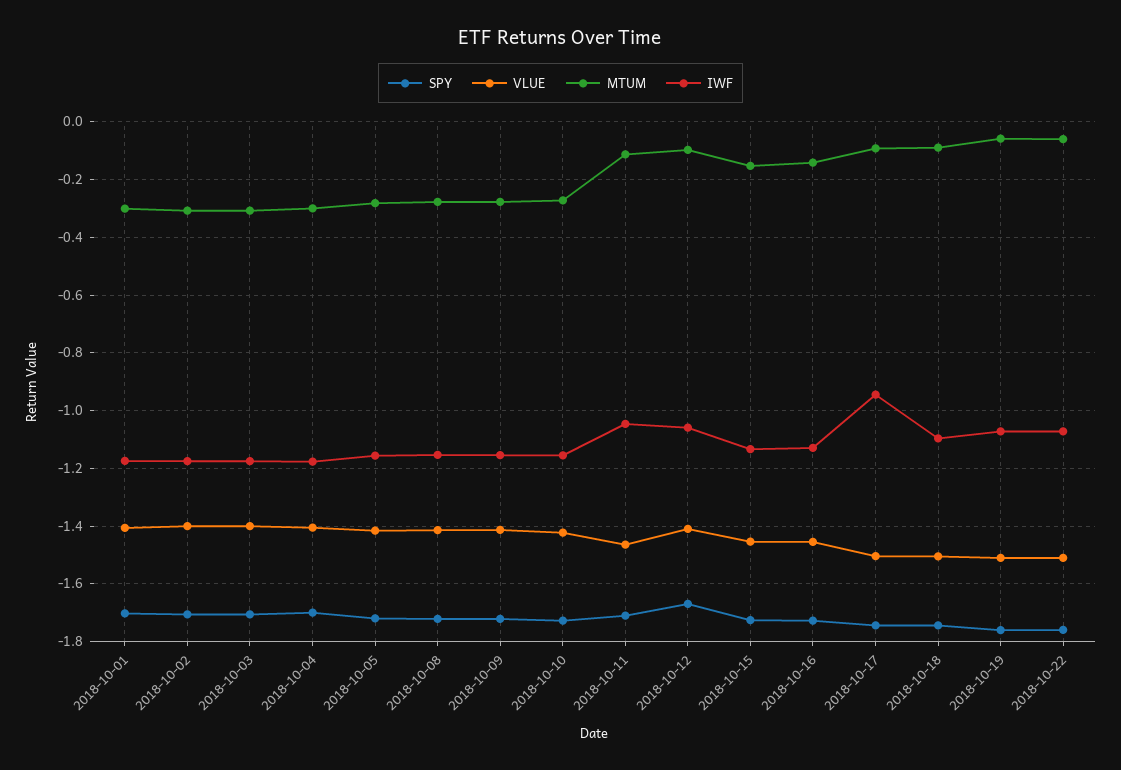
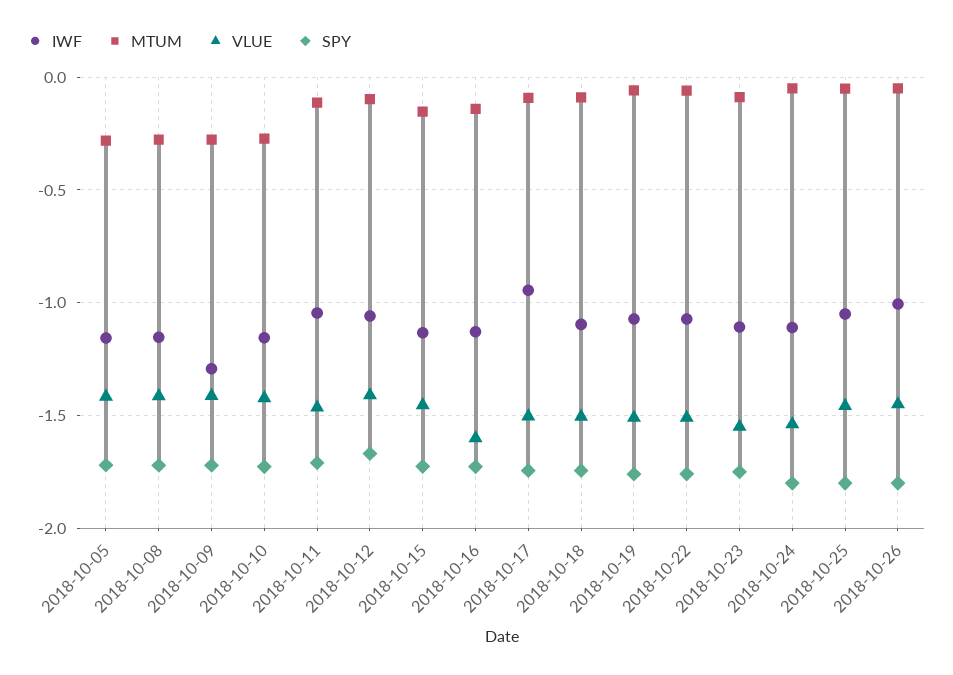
SPY, 2018-10-01: -1.7 -> none
VLUE, 2018-10-01: -1.4 -> none
MTUM, 2018-10-01: -0.3 -> none
IWF, 2018-10-01: -1.175 -> none
SPY, 2018-10-02: -1.7 -> none
VLUE, 2018-10-02: -1.4 -> none
MTUM, 2018-10-02: -0.3 -> none
IWF, 2018-10-02: -1.175 -> none
SPY, 2018-10-03: -1.7 -> none
VLUE, 2018-10-03: -1.4 -> none
MTUM, 2018-10-03: -0.3 -> none
IWF, 2018-10-03: -1.175 -> none
SPY, 2018-10-04: -1.7 -> none
VLUE, 2018-10-04: -1.4 -> none
MTUM, 2018-10-04: -0.3 -> none
IWF, 2018-10-04: -1.175 -> none
IWF, 2018-10-09: -1.15 -> -1.3
VLUE, 2018-10-16: -1.45 -> -1.6
IWF, 2018-10-23: none -> -1.1
MTUM, 2018-10-23: none -> -0.1
VLUE, 2018-10-23: none -> -1.55
SPY, 2018-10-23: none -> -1.75
IWF, 2018-10-24: none -> -1.1
MTUM, 2018-10-24: none -> -0.05
VLUE, 2018-10-24: none -> -1.55
SPY, 2018-10-24: none -> -1.8
IWF, 2018-10-25: none -> -1.05
MTUM, 2018-10-25: none -> -0.05
VLUE, 2018-10-25: none -> -1.45
SPY, 2018-10-25: none -> -1.8
IWF, 2018-10-26: none -> -1
MTUM, 2018-10-26: none -> -0.05
VLUE, 2018-10-26: none -> -1.45
SPY, 2018-10-26: none -> -1.8

